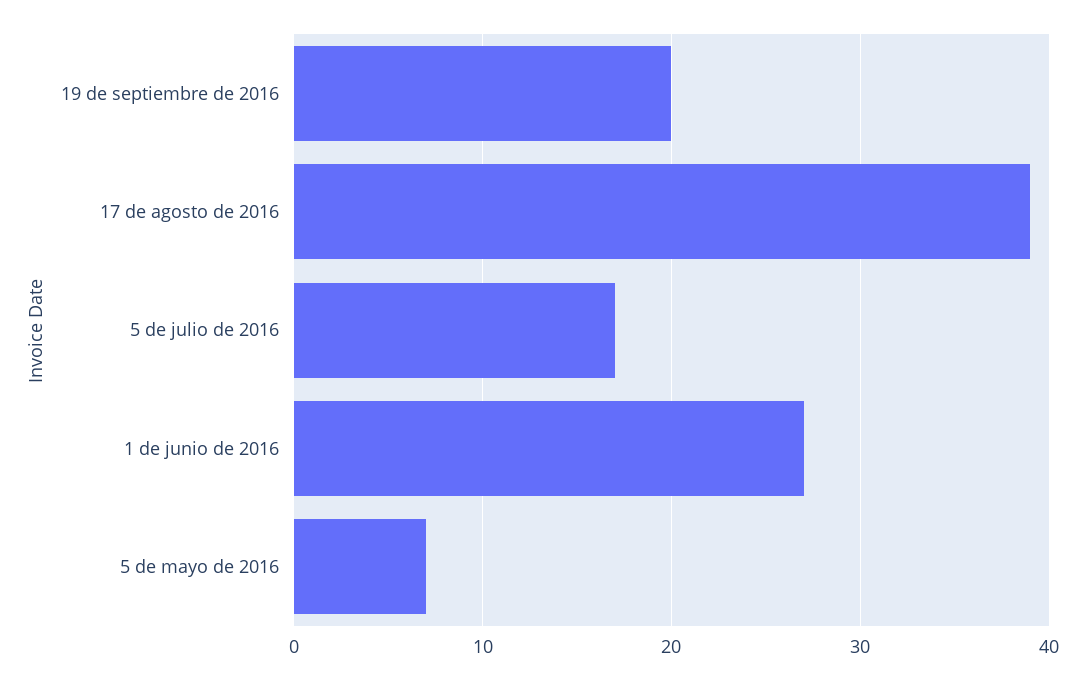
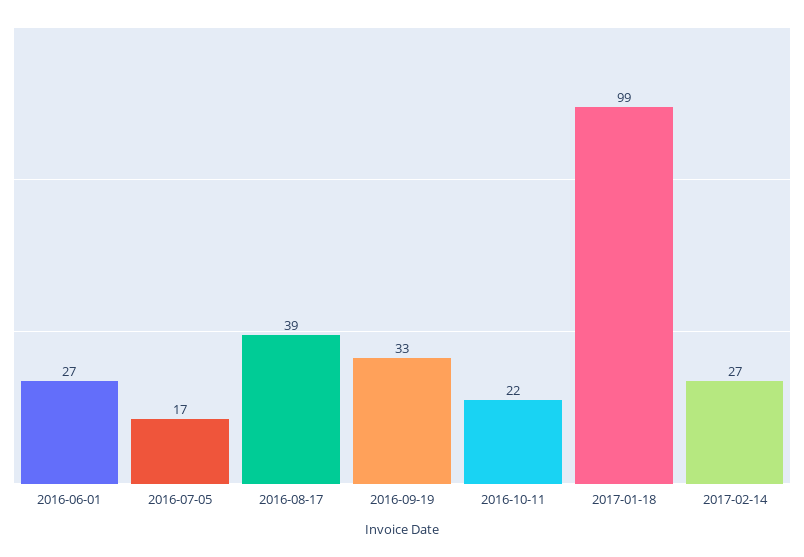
19 de septiembre de 2016: 20 -> 33
5 de mayo de 2016: 7 -> none
2016-10-11: none -> 22
2017-01-18: none -> 99
2017-02-14: none -> 27

